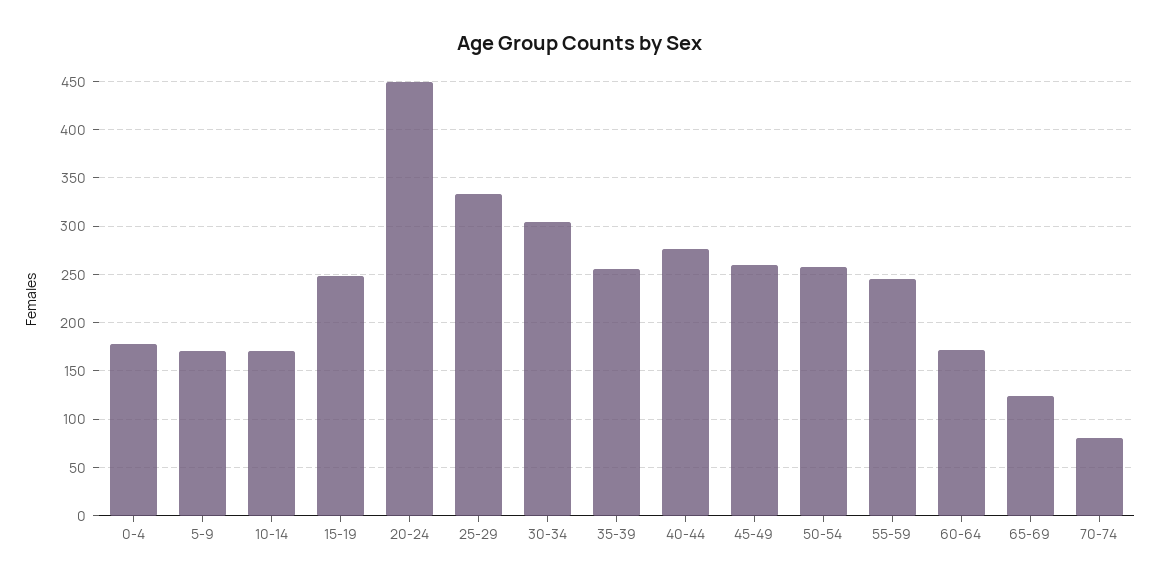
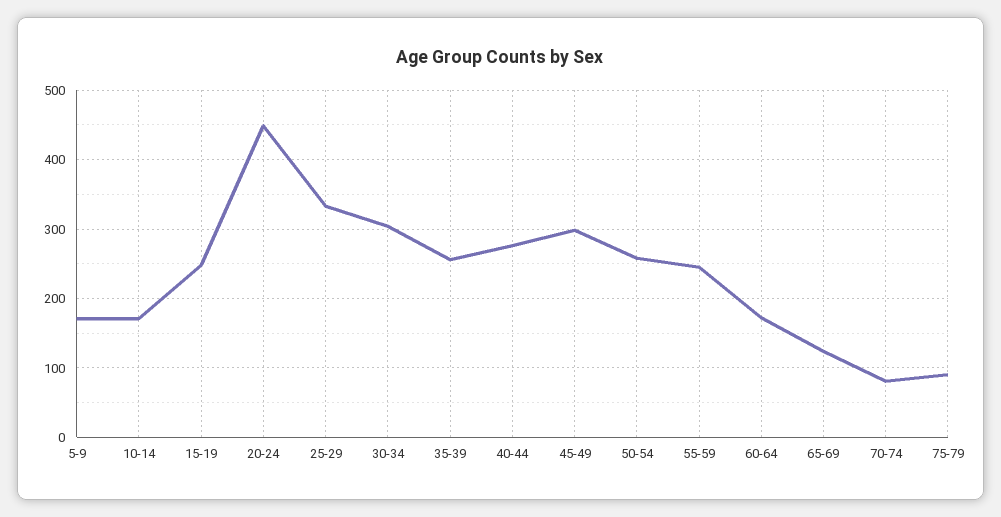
0-4: 180 -> none
45-49: 260 -> 300
75-79: none -> 90

